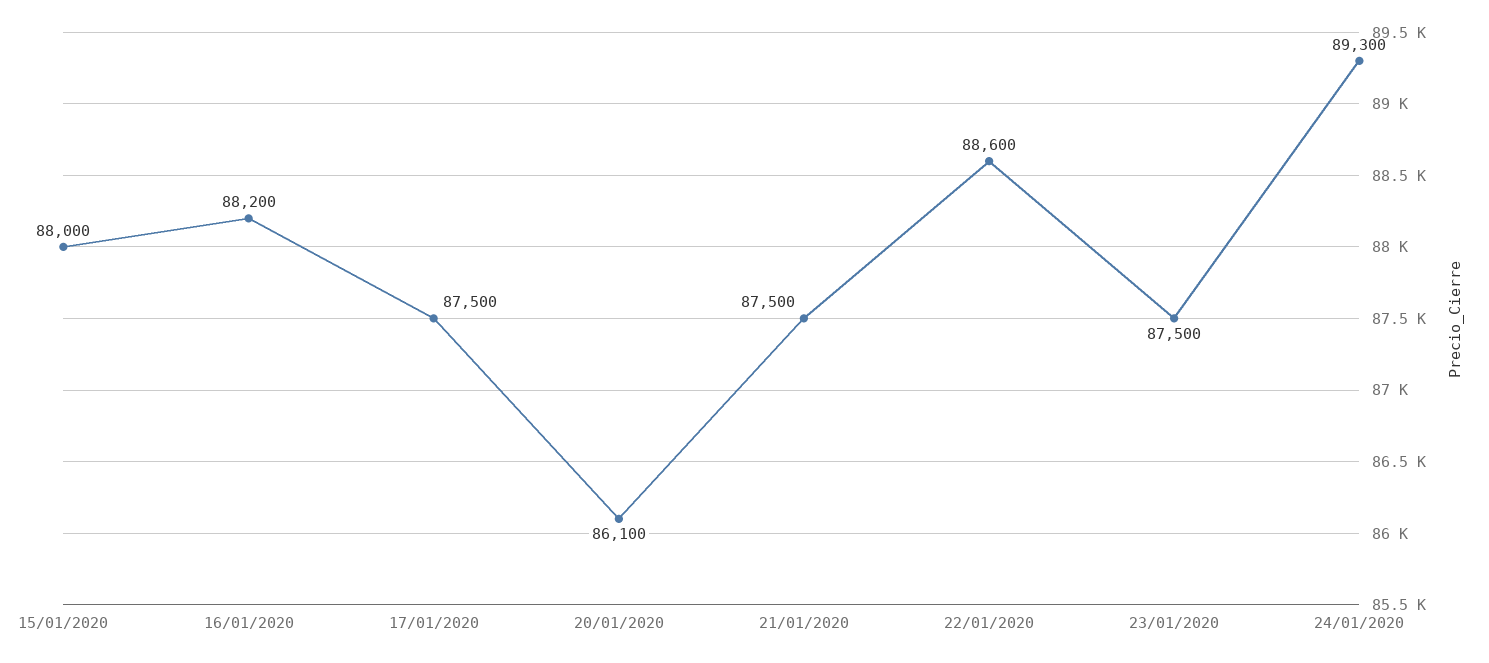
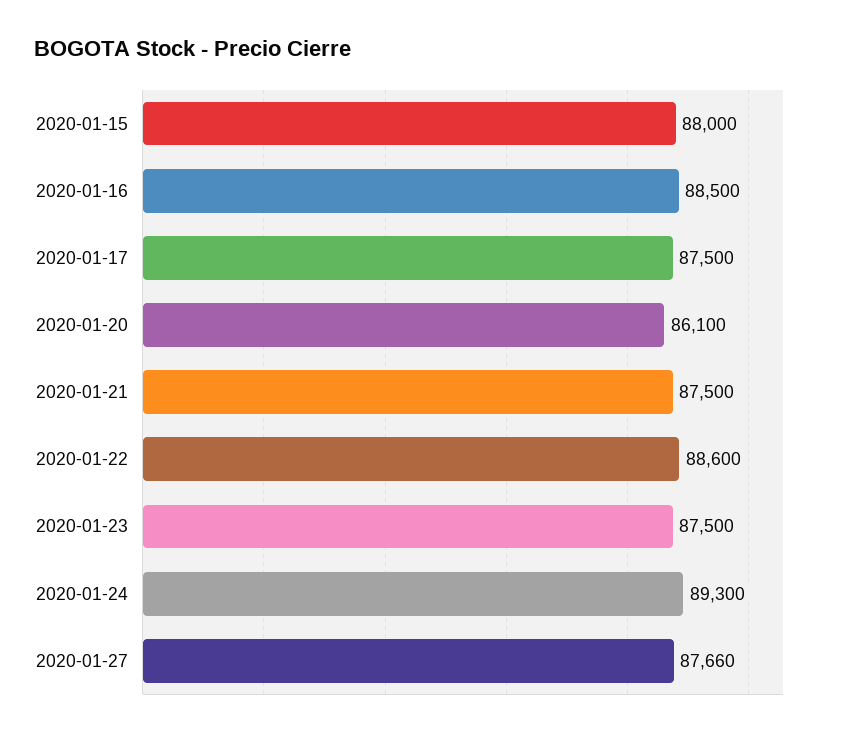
16/01/2020: 88200 -> 88500
2020-01-27: none -> 87660

